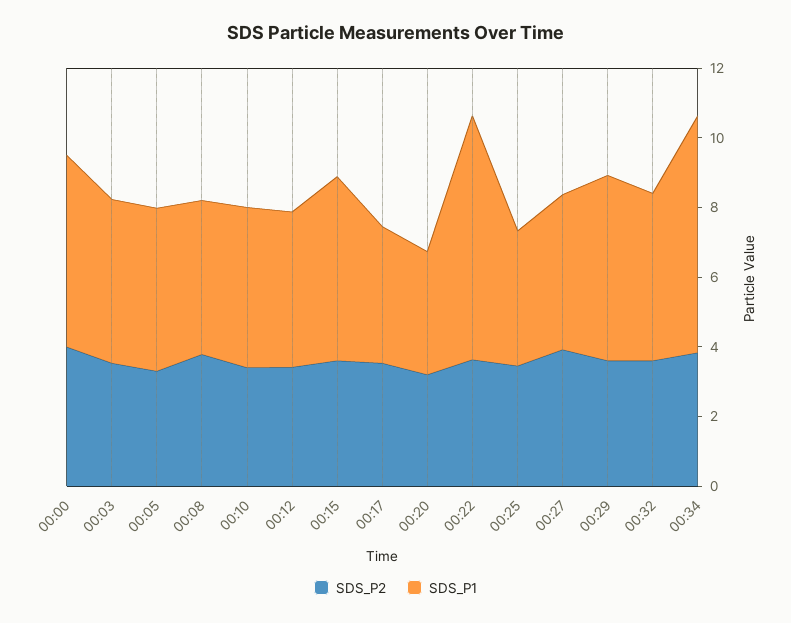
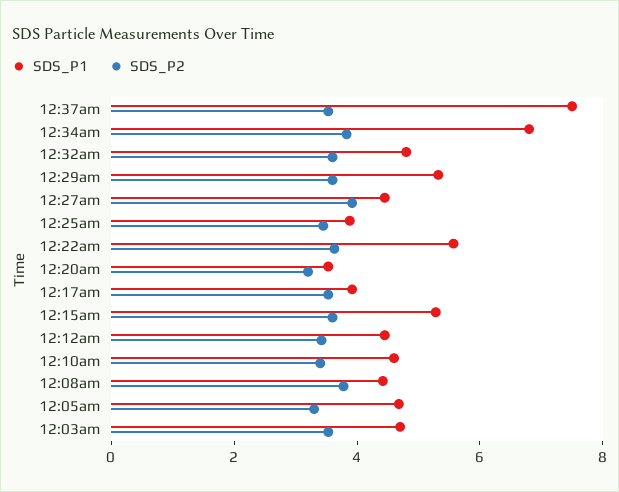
SDS_P2, 00:00: 4 -> none
SDS_P1, 00:00: 5.5 -> none
SDS_P1, 00:22: 7 -> 5.5
SDS_P1, 12:37am: none -> 7.5
SDS_P2, 12:37am: none -> 3.5

